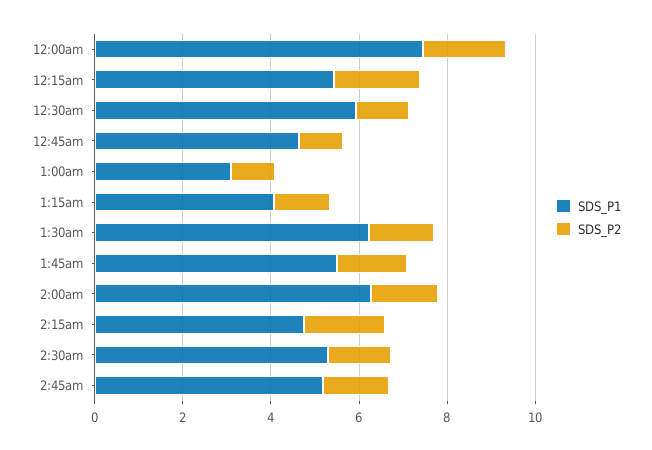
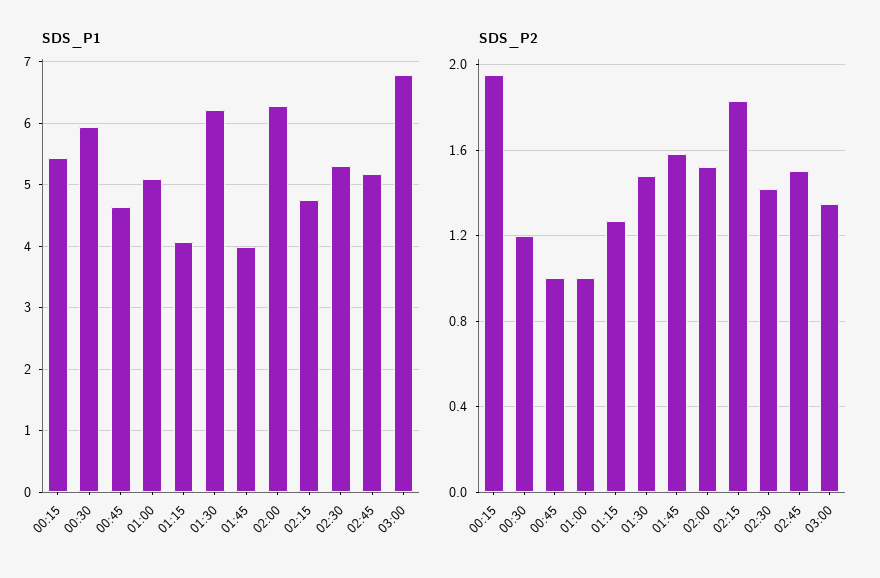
SDS_P1, 12:00am: 7.5 -> none
SDS_P2, 12:00am: 2 -> none
SDS_P1, 1:00am: 3 -> 5.1
SDS_P1, 1:45am: 5.5 -> 4
SDS_P1, 03:00: none -> 6.8
SDS_P2, 03:00: none -> 1.35

